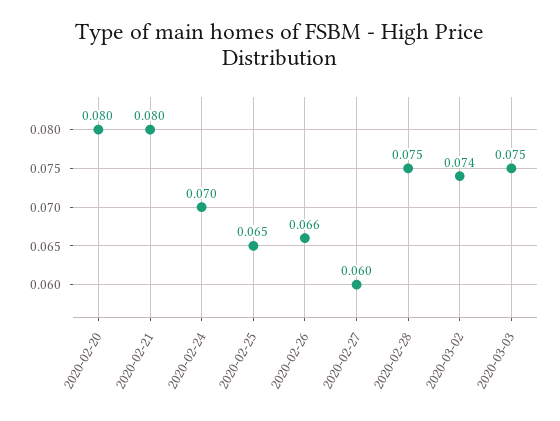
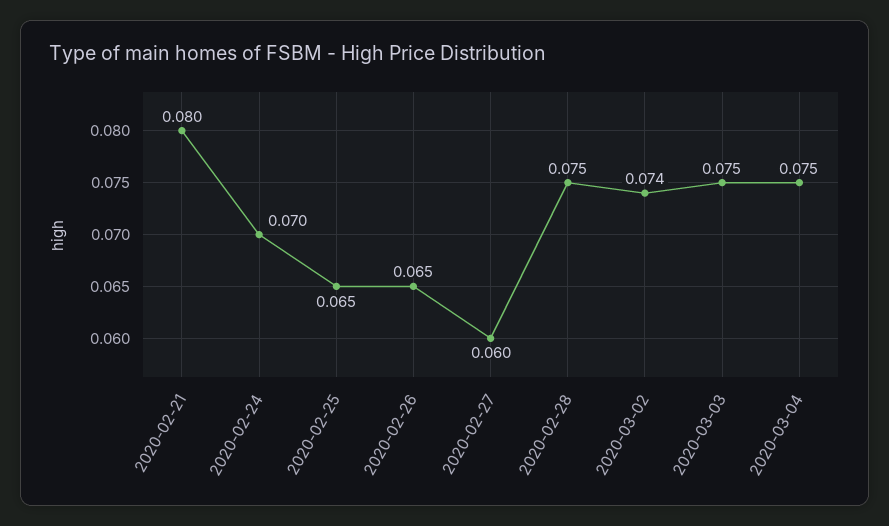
2020-02-20: 0.08 -> none
2020-02-26: 0.066 -> 0.065
2020-03-04: none -> 0.075

